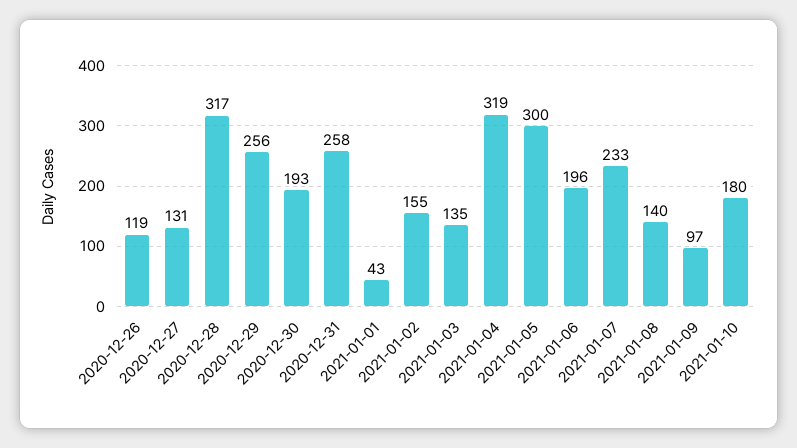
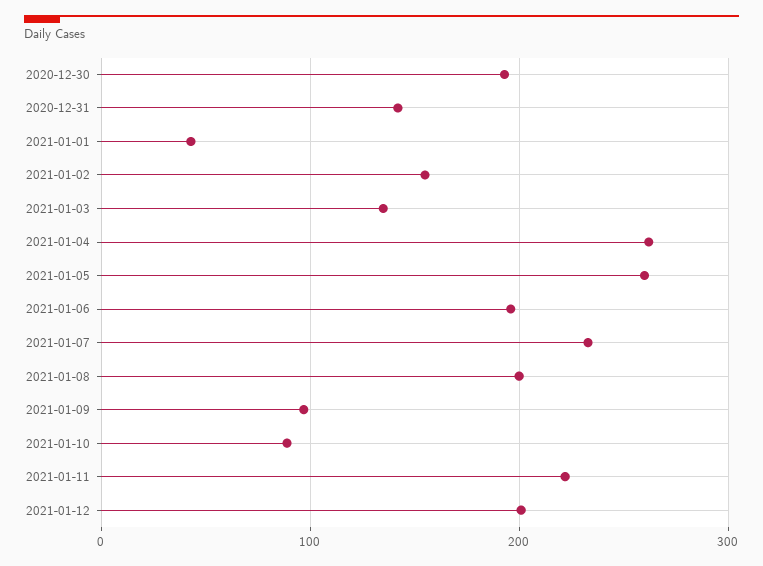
2020-12-26: 119 -> none
2020-12-27: 131 -> none
2020-12-28: 317 -> none
2020-12-29: 256 -> none
2020-12-31: 258 -> 140
2021-01-04: 319 -> 260
2021-01-05: 300 -> 260
2021-01-08: 140 -> 200
2021-01-10: 180 -> 90
2021-01-11: none -> 220
2021-01-12: none -> 200

